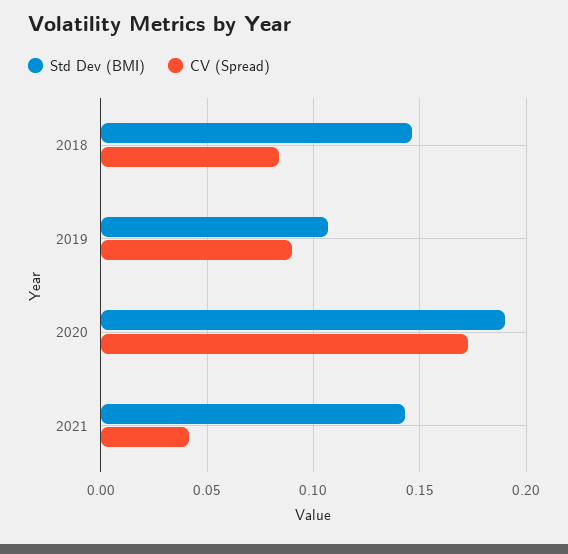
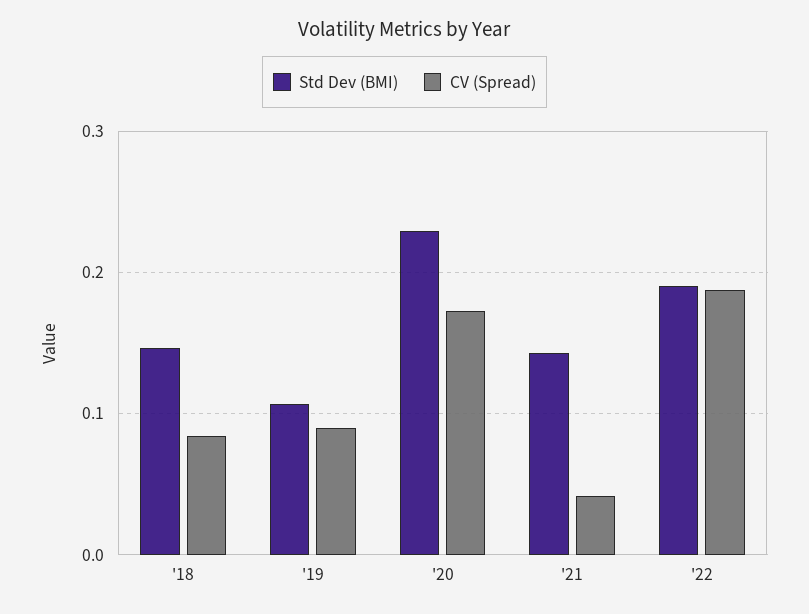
Std Dev (BMI), 2020: 0.19 -> 0.23
Std Dev (BMI), '22: none -> 0.19
CV (Spread), '22: none -> 0.19

